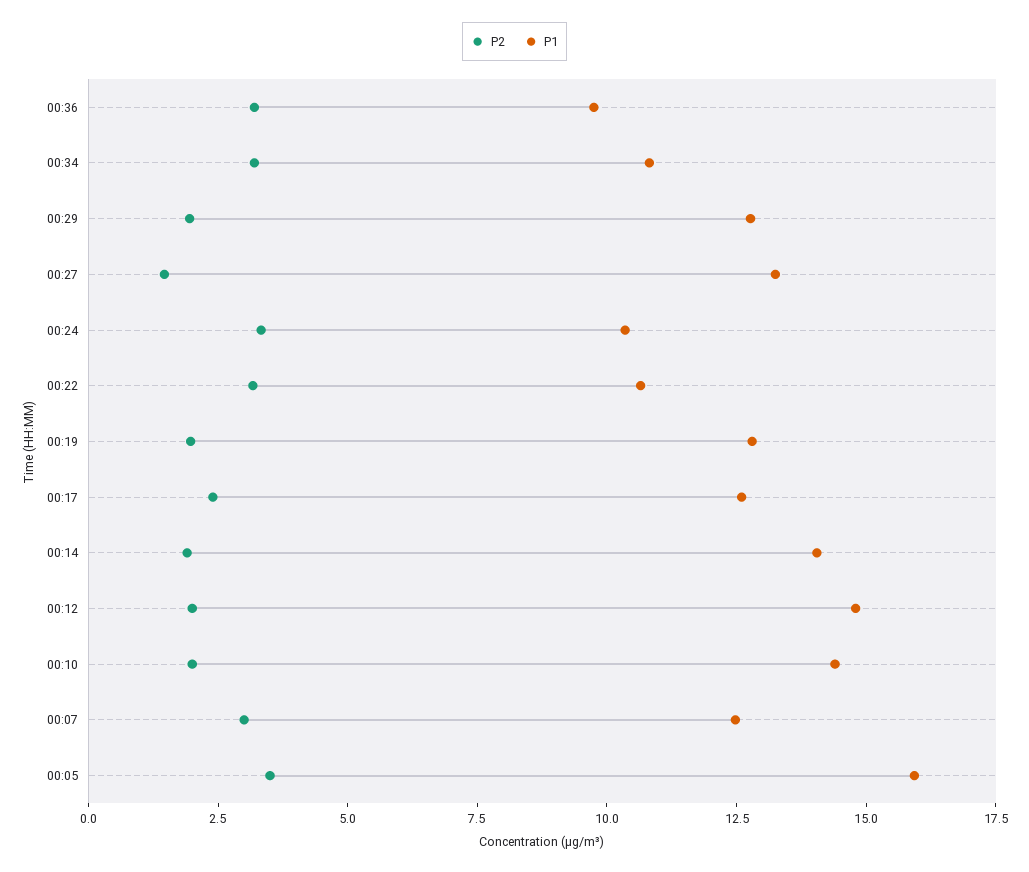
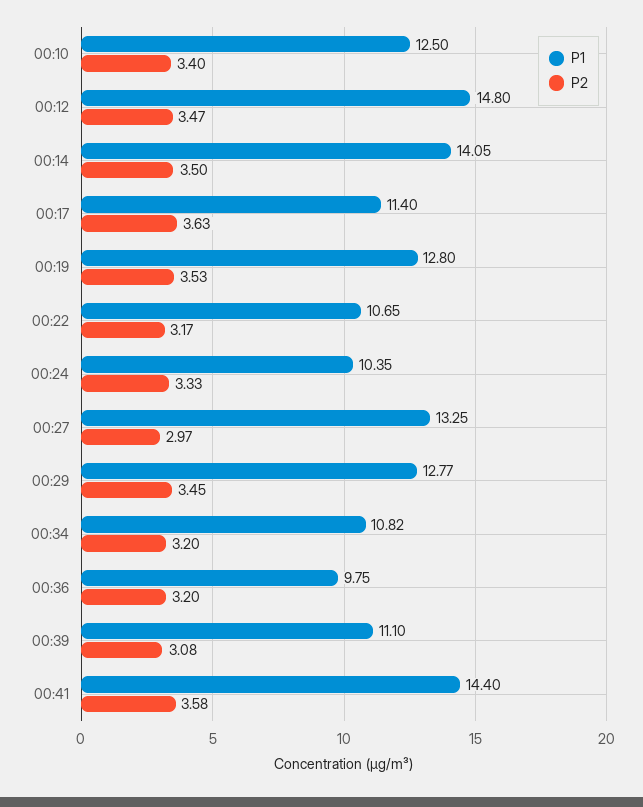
P2, 00:29: 2 -> 3.45
P2, 00:27: 1.5 -> 2.97
P2, 00:19: 2 -> 3.53
P2, 00:17: 2.5 -> 3.63
P1, 00:17: 12.5 -> 11.4
P2, 00:14: 2 -> 3.5
P2, 00:12: 2 -> 3.47
P2, 00:10: 2 -> 3.4
P1, 00:10: 14.5 -> 12.5
P2, 00:07: 3 -> none
P1, 00:07: 12.5 -> none
P2, 00:05: 3.5 -> none
P1, 00:05: 16 -> none
P1, 00:39: none -> 11.1
P2, 00:39: none -> 3.08
P1, 00:41: none -> 14.4
P2, 00:41: none -> 3.58

